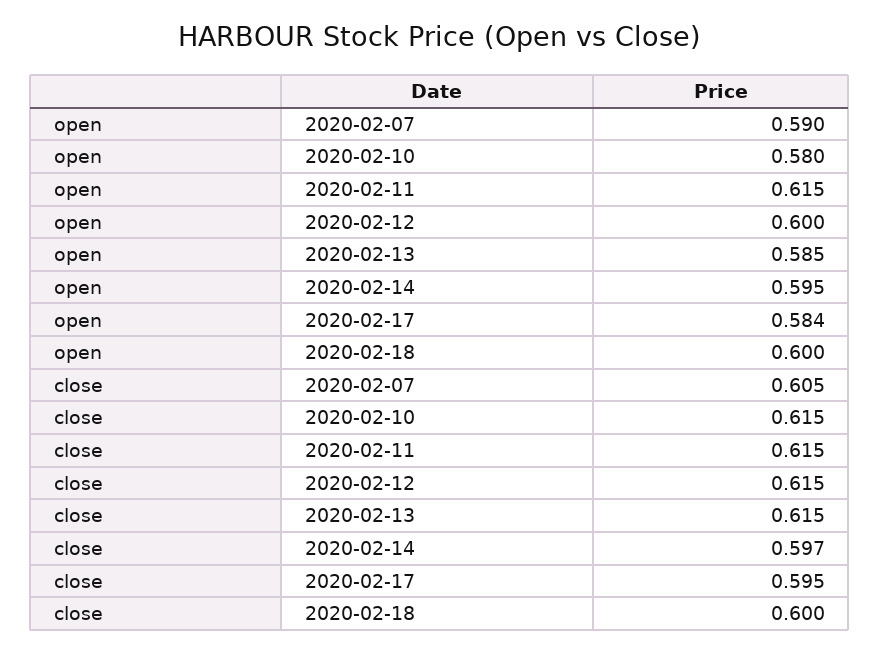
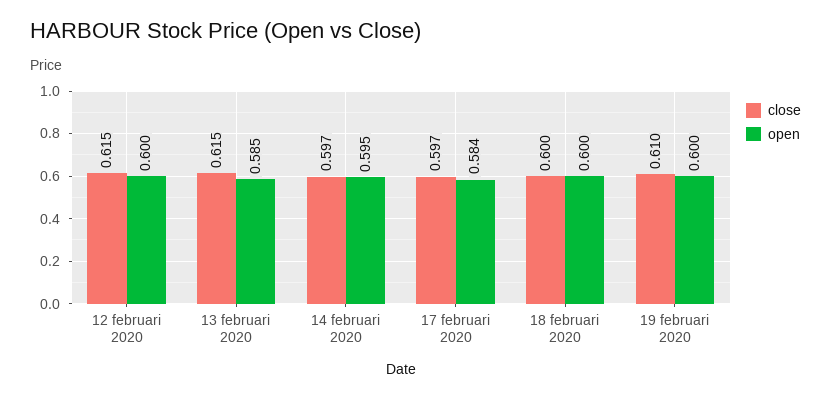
open, 2020-02-07: 0.59 -> none
open, 2020-02-10: 0.58 -> none
open, 2020-02-11: 0.615 -> none
close, 2020-02-07: 0.605 -> none
close, 2020-02-10: 0.615 -> none
close, 2020-02-11: 0.615 -> none
close, 2020-02-17: 0.595 -> 0.597
close, 19 februari 2020: none -> 0.61
open, 19 februari 2020: none -> 0.6

